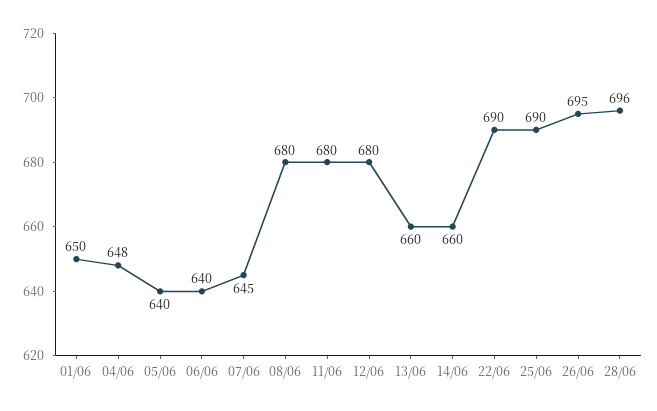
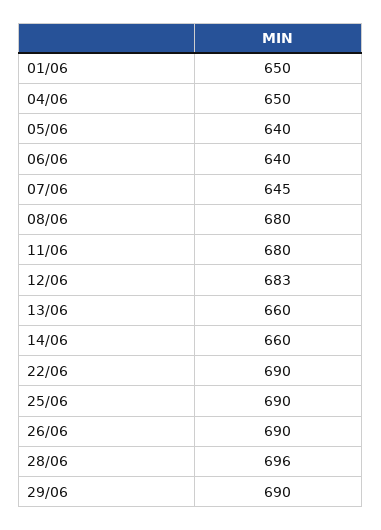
04/06: 648 -> 650
12/06: 680 -> 683
26/06: 695 -> 690
29/06: none -> 690

